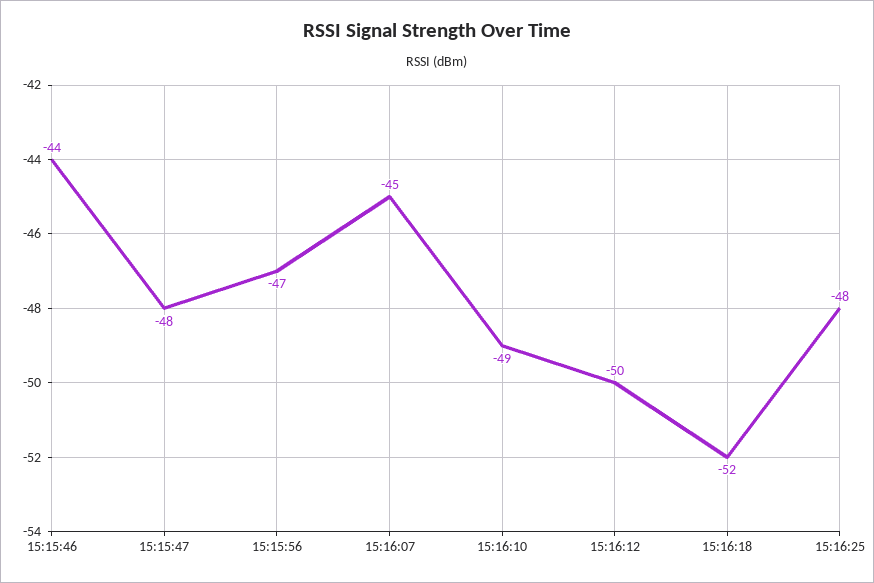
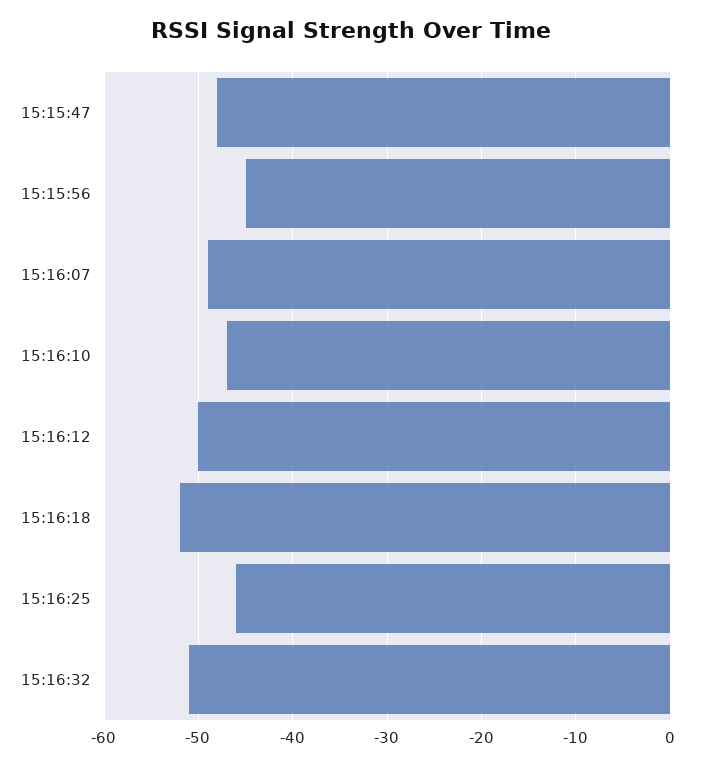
15:15:46: -44 -> none
15:15:56: -47 -> -45
15:16:07: -45 -> -49
15:16:10: -49 -> -47
15:16:25: -48 -> -46
15:16:32: none -> -51

